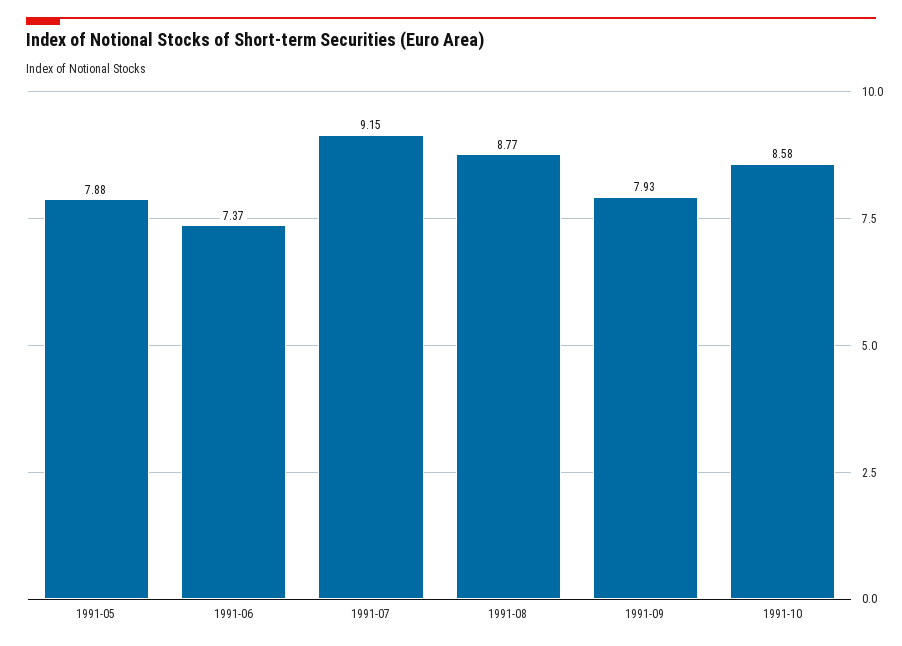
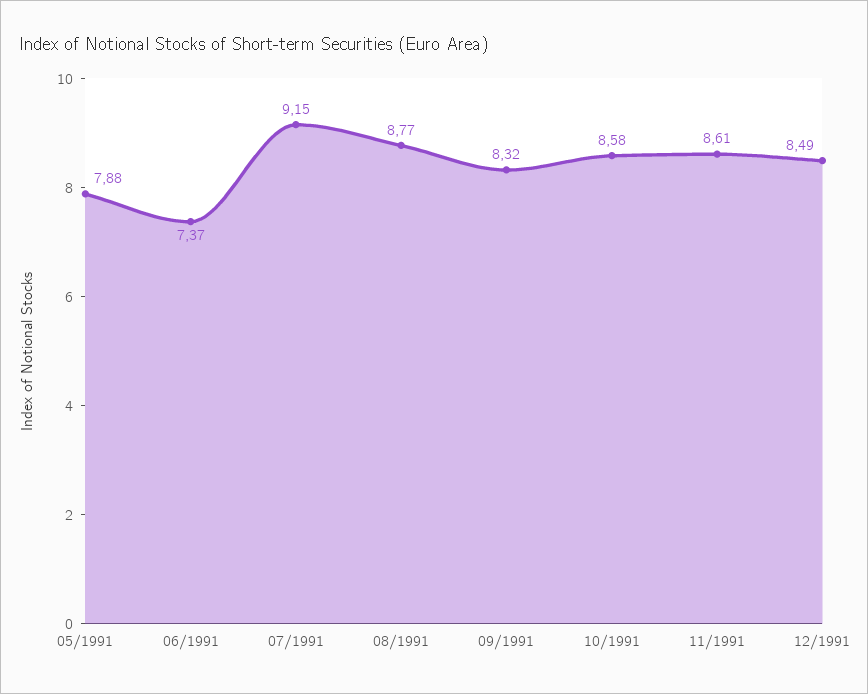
1991-09: 7.93 -> 8.32
11/1991: none -> 8.61
12/1991: none -> 8.49

